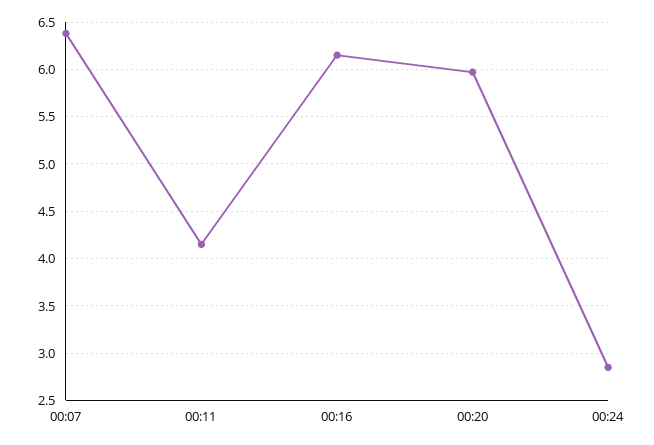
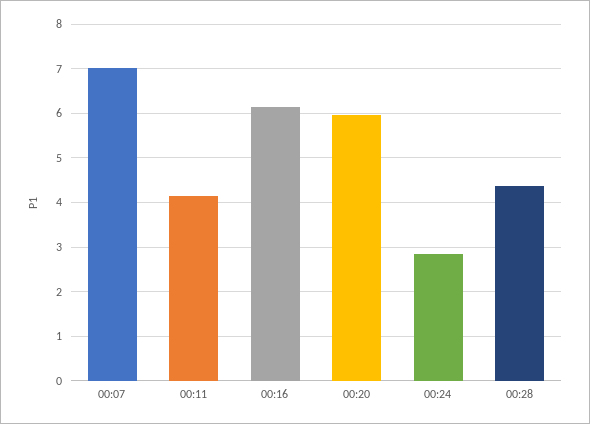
00:07: 6.4 -> 7
00:28: none -> 4.4

